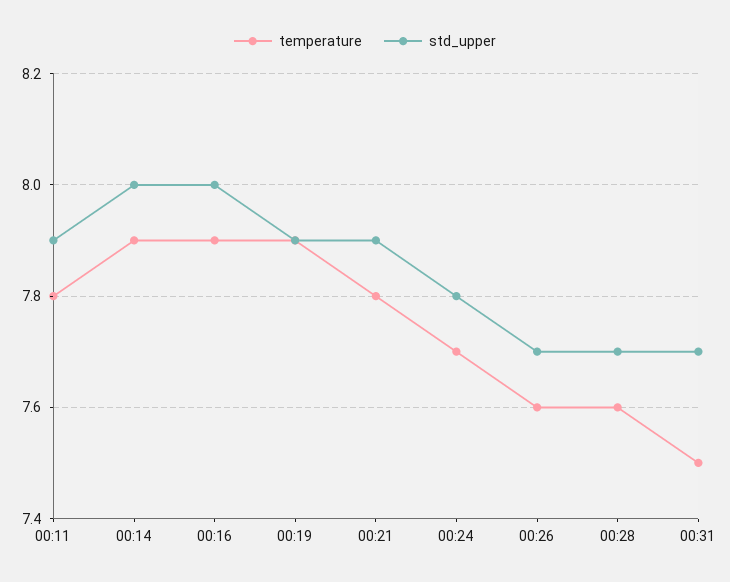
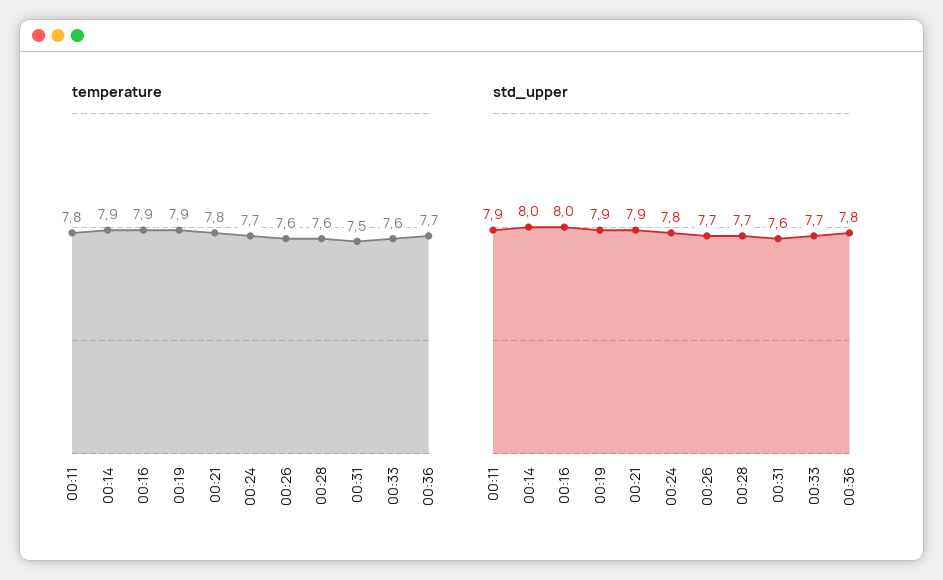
std_upper, 00:31: 7.7 -> 7.6
temperature, 00:33: none -> 7.6
temperature, 00:36: none -> 7.7
std_upper, 00:33: none -> 7.7
std_upper, 00:36: none -> 7.8

